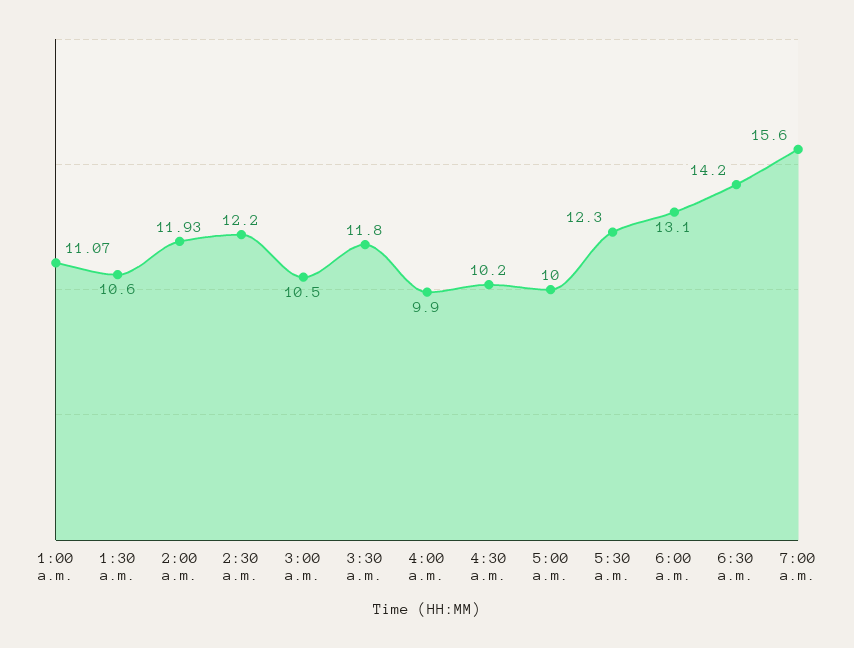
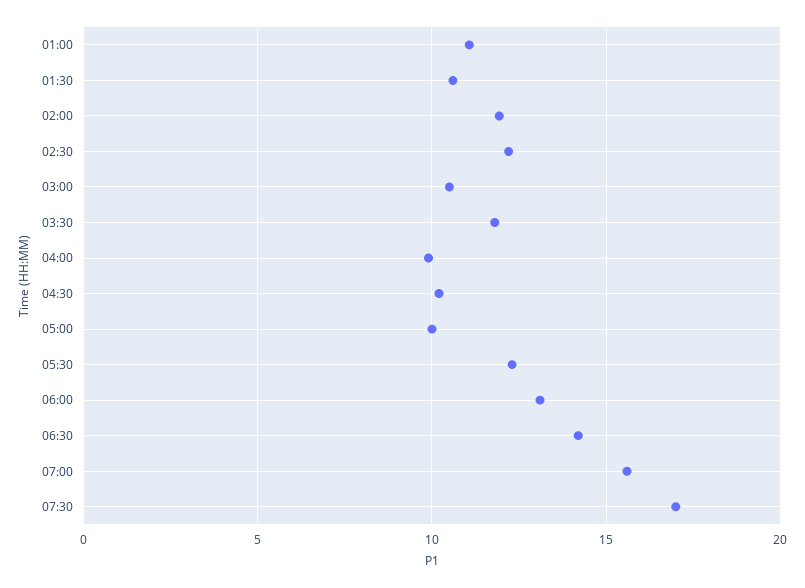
07:30: none -> 17

